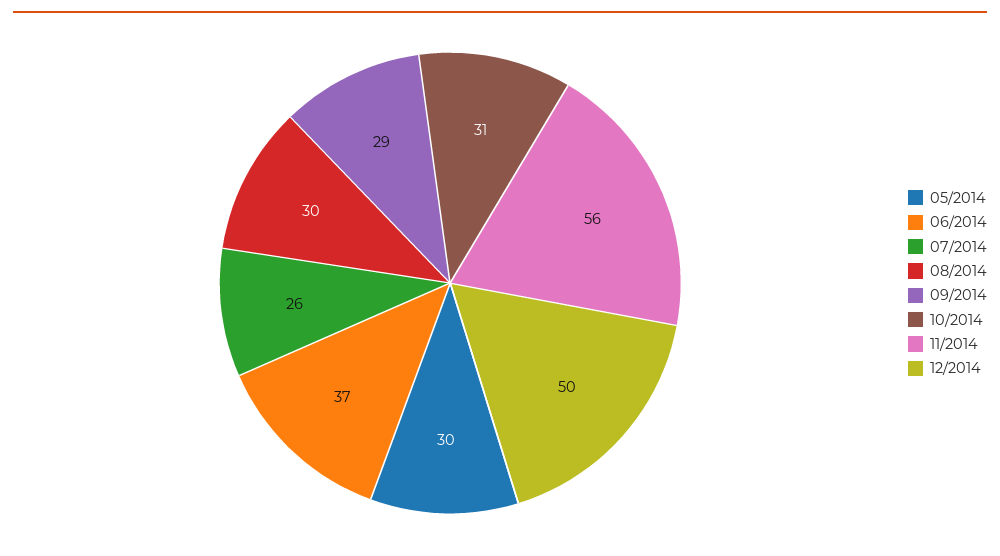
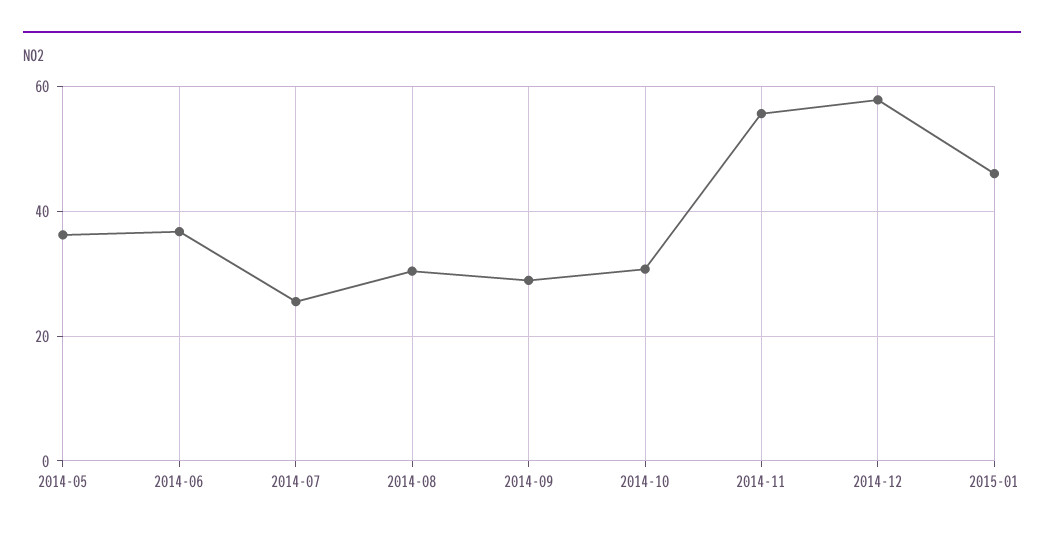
05/2014: 30 -> 36
12/2014: 50 -> 58
2015-01: none -> 46

